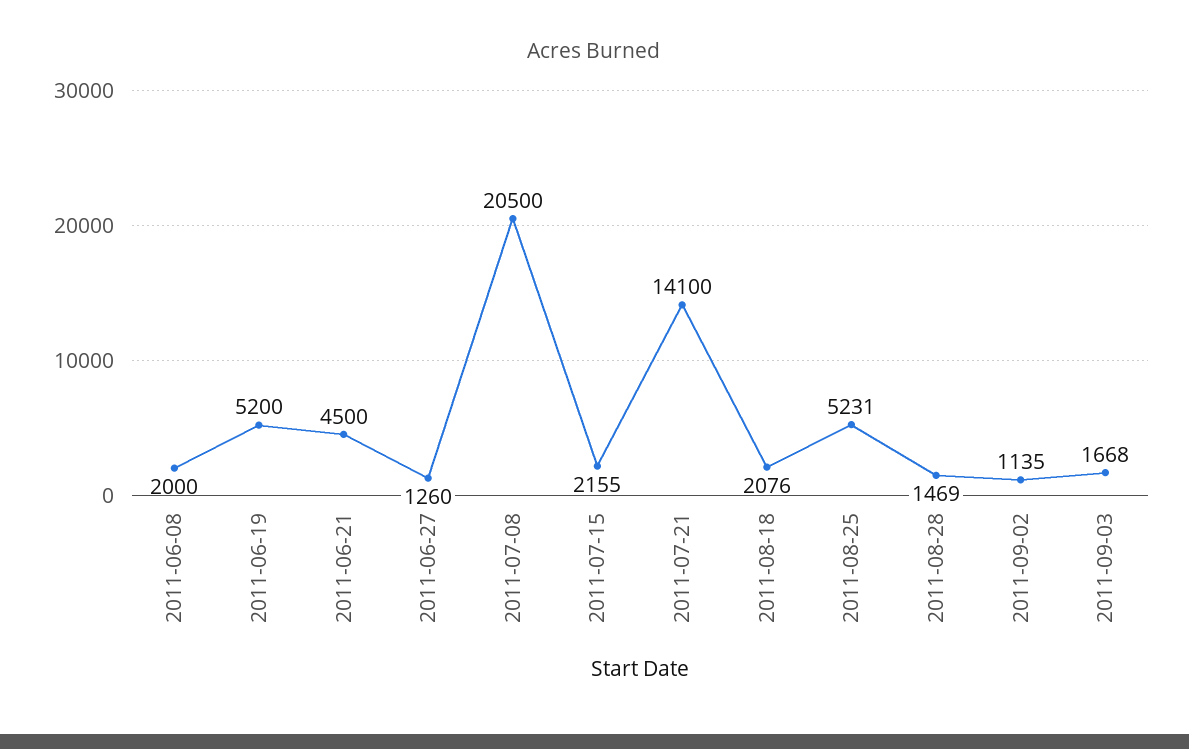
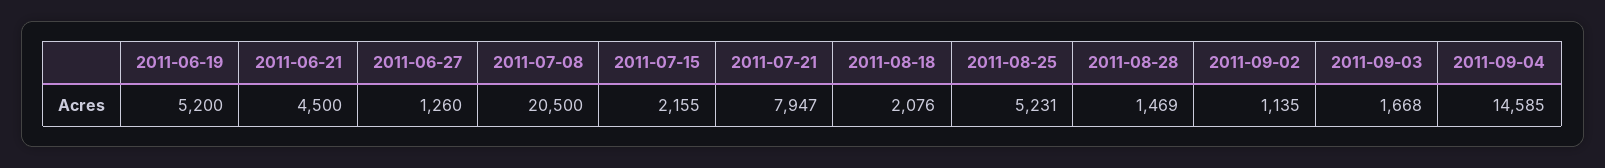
2011-06-08: 2000 -> none
2011-07-21: 14100 -> 7947
2011-09-04: none -> 14585

